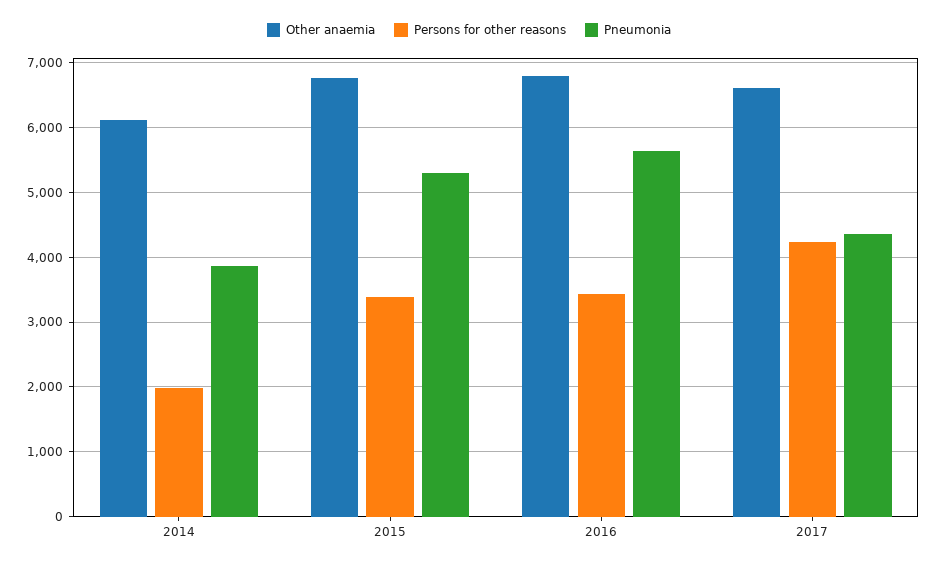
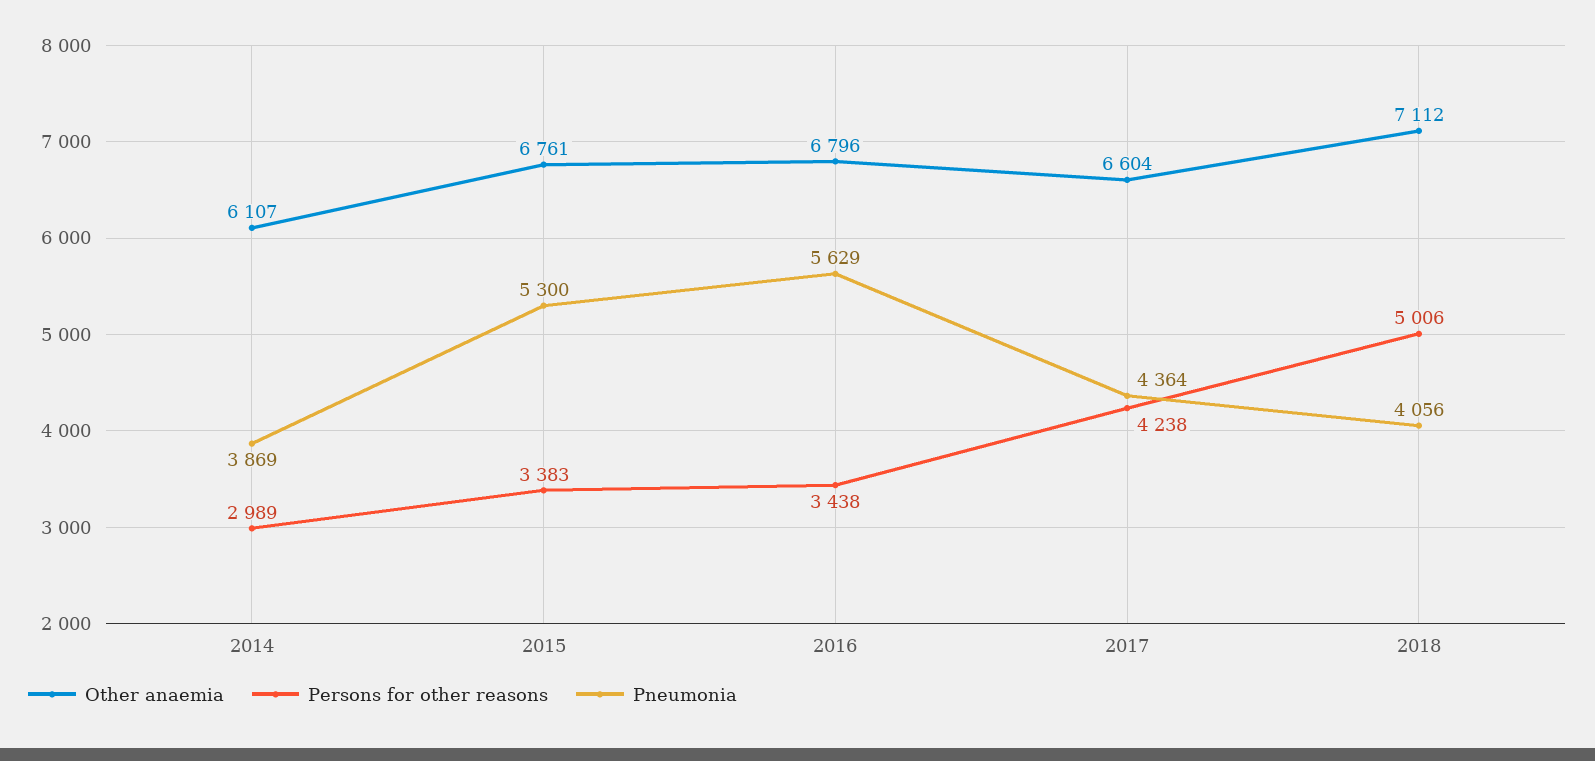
Persons for other reasons, 2014: 2000 -> 2989
Other anaemia, 2018: none -> 7112
Persons for other reasons, 2018: none -> 5006
Pneumonia, 2018: none -> 4056

